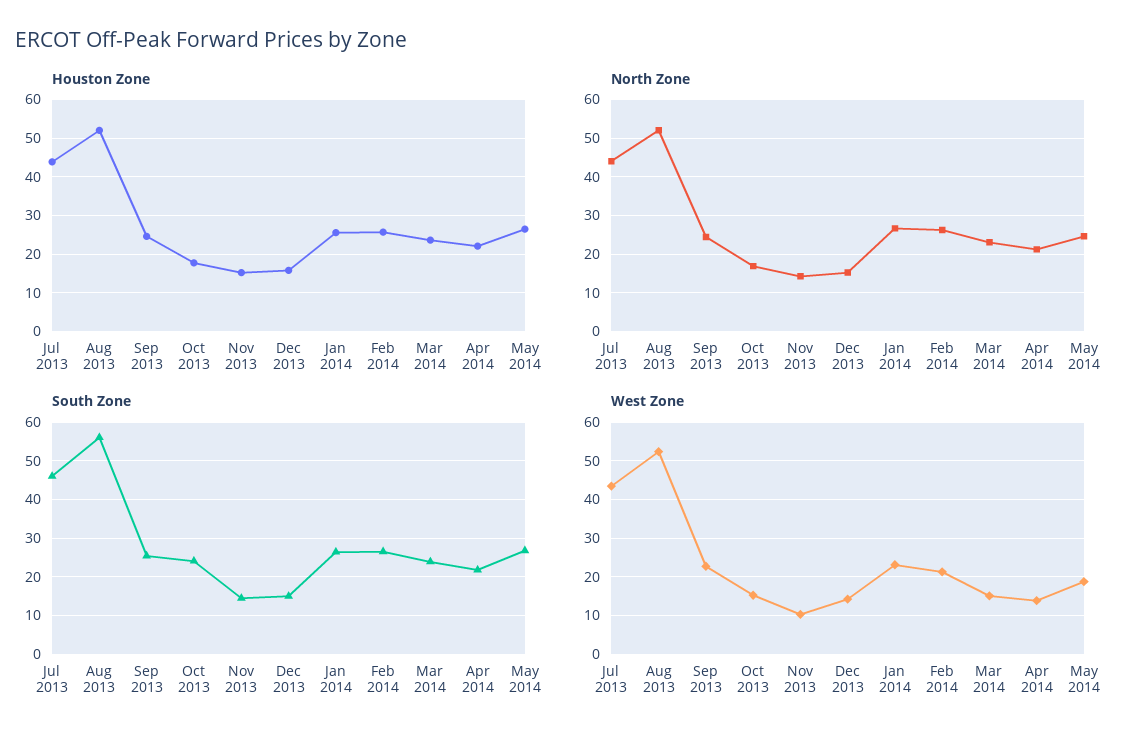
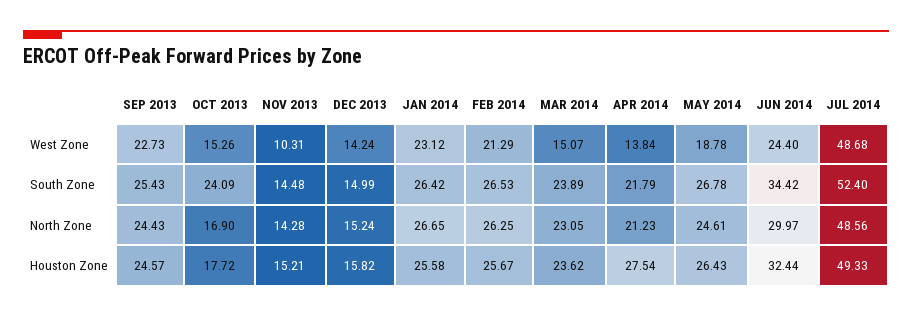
Houston Zone, Jul 2013: 44 -> none
Houston Zone, Aug 2013: 52 -> none
Houston Zone, Apr 2014: 22 -> 27.54
North Zone, Jul 2013: 44 -> none
North Zone, Aug 2013: 52 -> none
South Zone, Jul 2013: 46 -> none
South Zone, Aug 2013: 56 -> none
West Zone, Jul 2013: 44 -> none
West Zone, Aug 2013: 52 -> none
West Zone, JUN 2014: none -> 24.4
West Zone, JUL 2014: none -> 48.68
South Zone, JUN 2014: none -> 34.42
South Zone, JUL 2014: none -> 52.4
North Zone, JUN 2014: none -> 29.97
North Zone, JUL 2014: none -> 48.56
Houston Zone, JUN 2014: none -> 32.44
Houston Zone, JUL 2014: none -> 49.33

